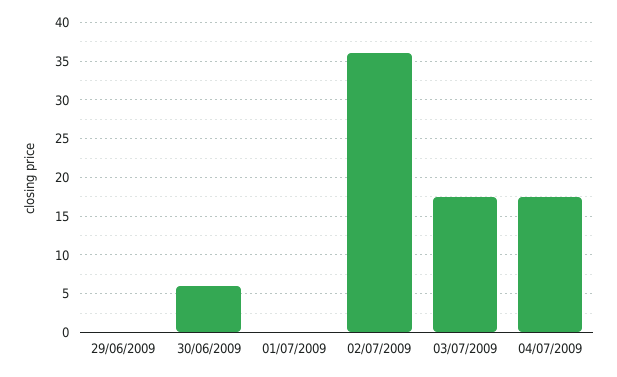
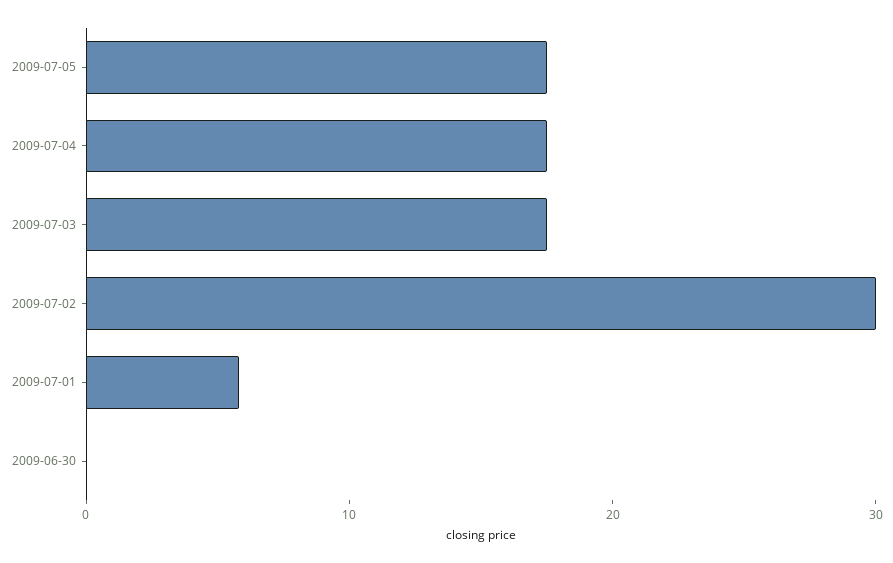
29/06/2009: 0 -> none
30/06/2009: 6 -> 0
01/07/2009: 0 -> 6
02/07/2009: 36 -> 30
2009-07-05: none -> 18

